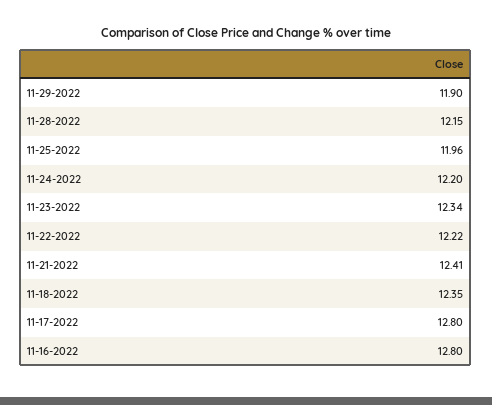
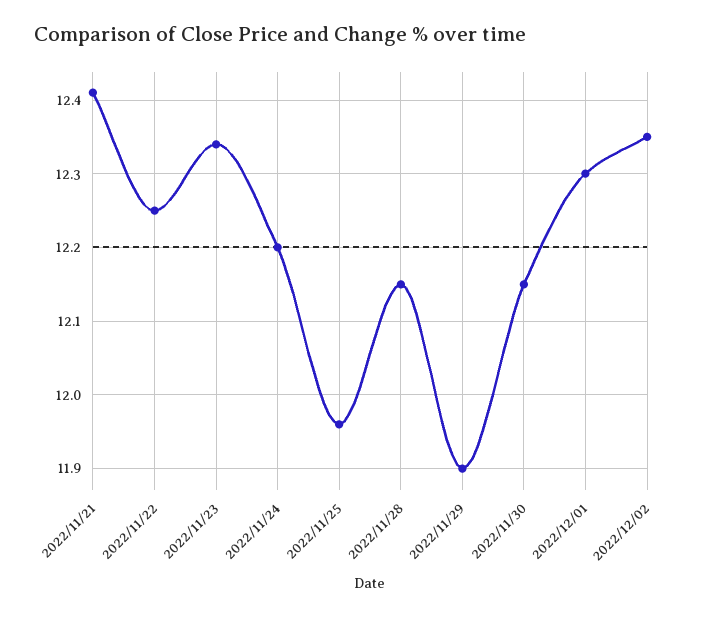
11-22-2022: 12.22 -> 12.25
11-18-2022: 12.35 -> none
11-17-2022: 12.8 -> none
11-16-2022: 12.8 -> none
2022/11/30: none -> 12.15
2022/12/01: none -> 12.3
2022/12/02: none -> 12.35

